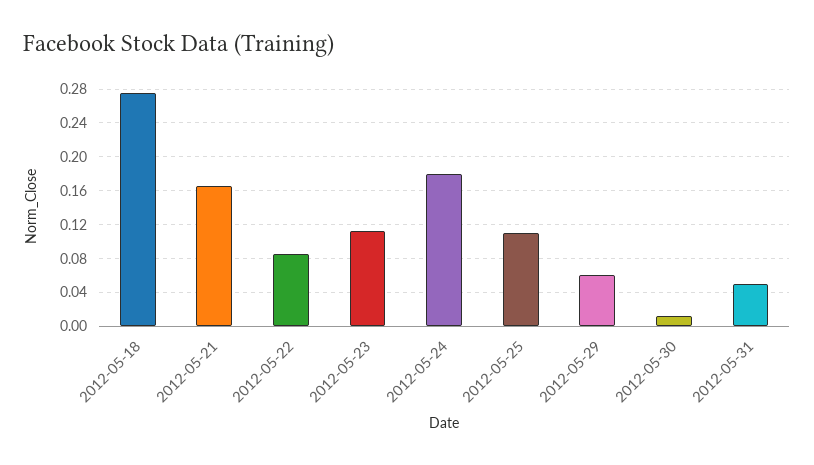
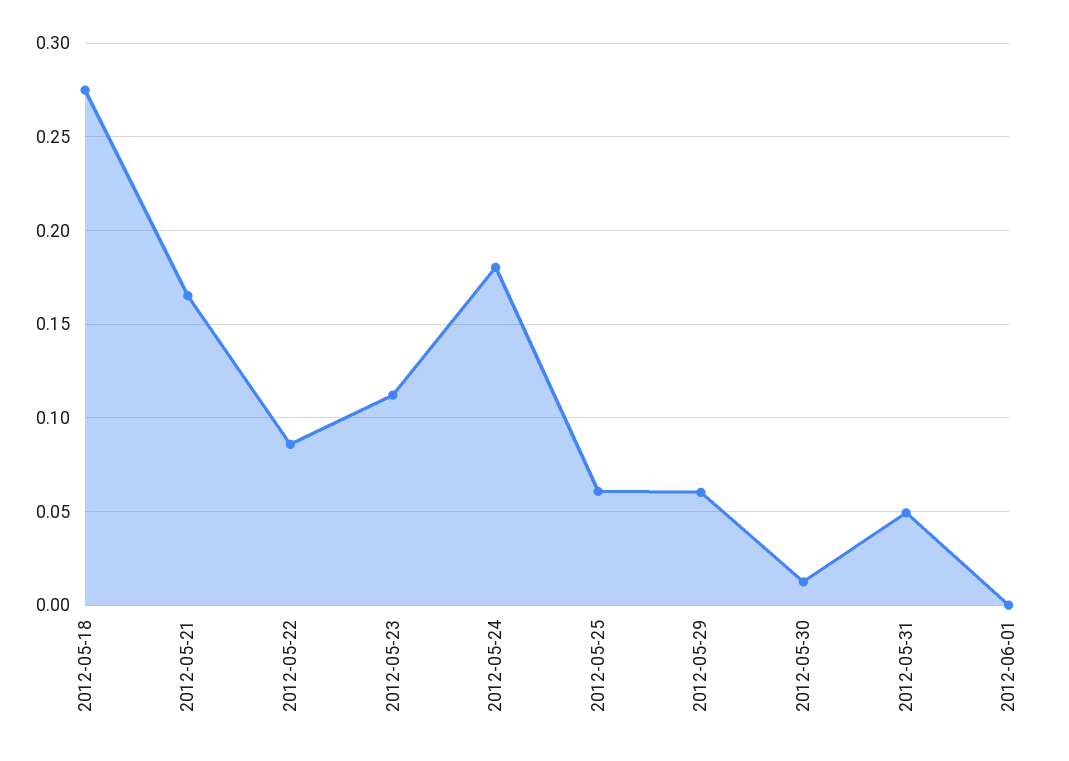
2012-05-25: 0.11 -> 0.06
2012-06-01: none -> 0

